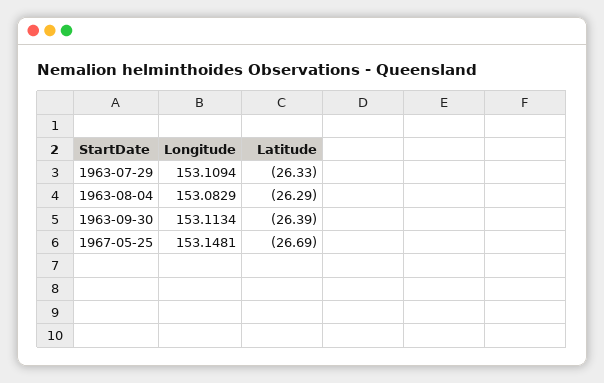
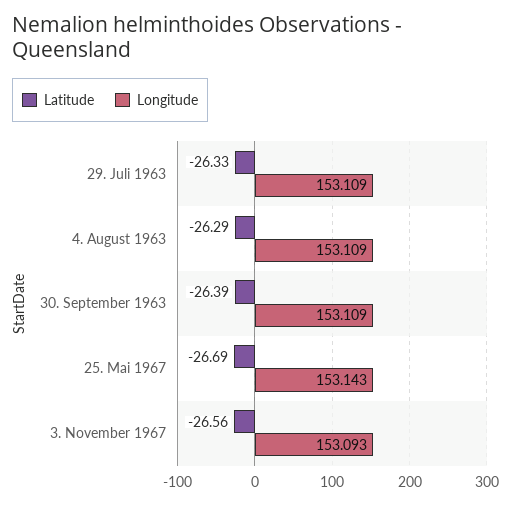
Longitude, 1963-08-04: 153.0829 -> 153.109
Longitude, 1963-09-30: 153.1134 -> 153.109
Longitude, 1967-05-25: 153.1481 -> 153.143
Latitude, 3. November 1967: none -> -26.56
Longitude, 3. November 1967: none -> 153.093

